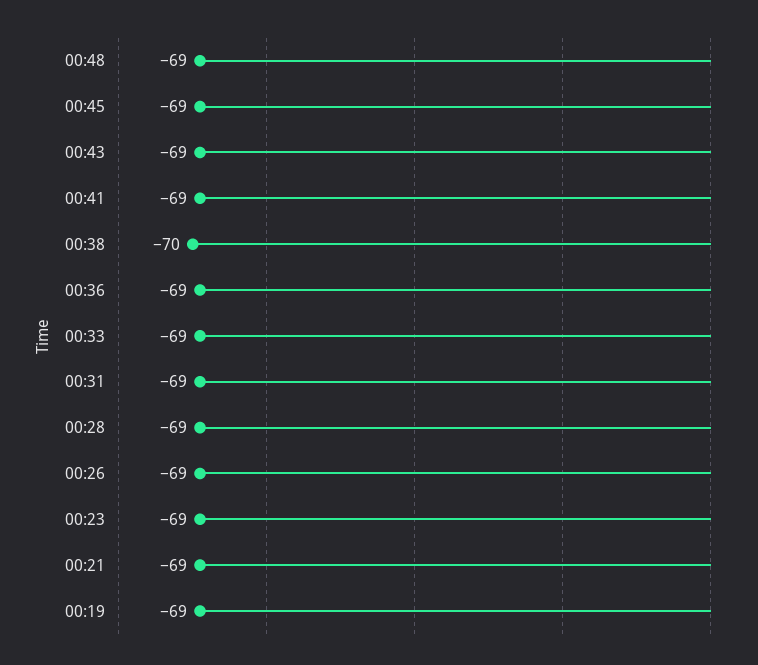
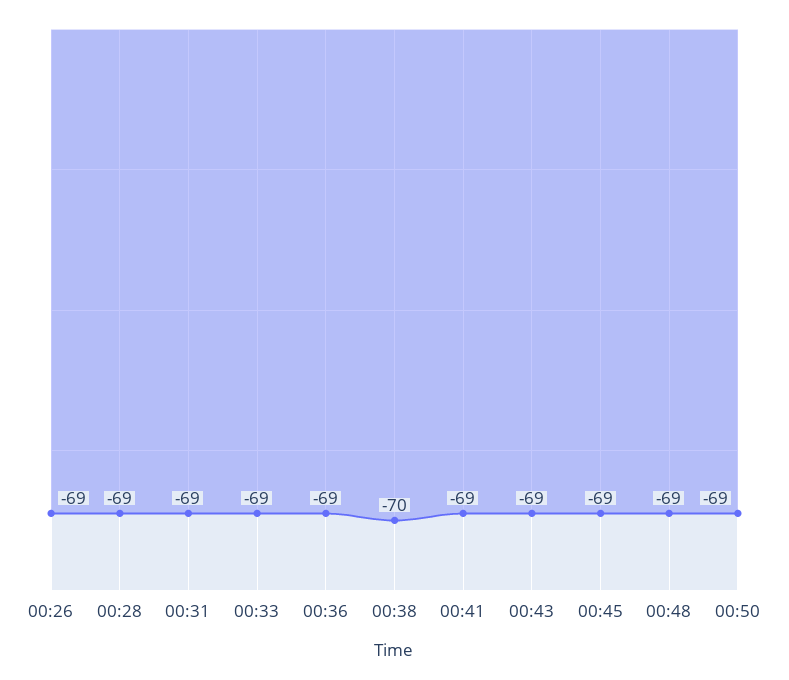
00:23: -69 -> none
00:21: -69 -> none
00:19: -69 -> none
00:50: none -> -69

